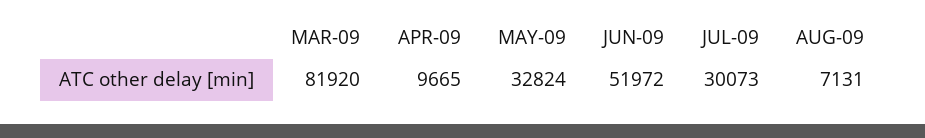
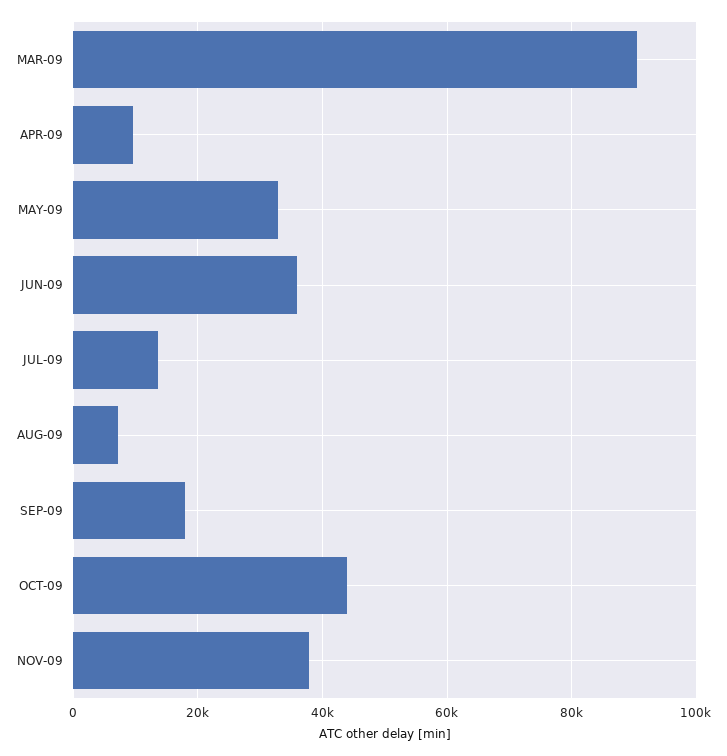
MAR-09: 81920 -> 90000
JUN-09: 51972 -> 36000
JUL-09: 30073 -> 14000
SEP-09: none -> 18000
OCT-09: none -> 44000
NOV-09: none -> 38000

